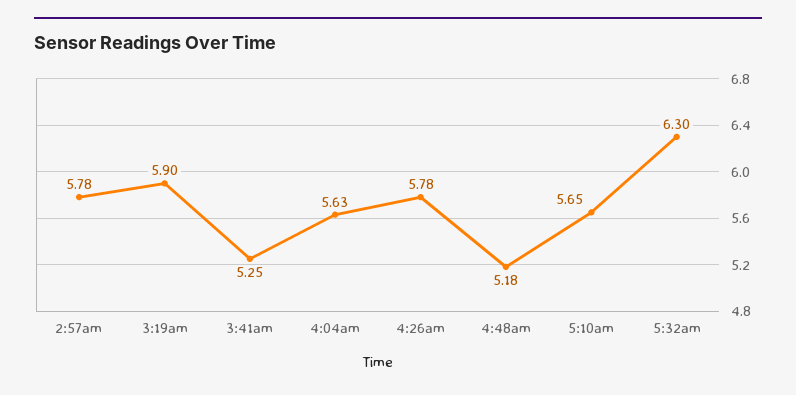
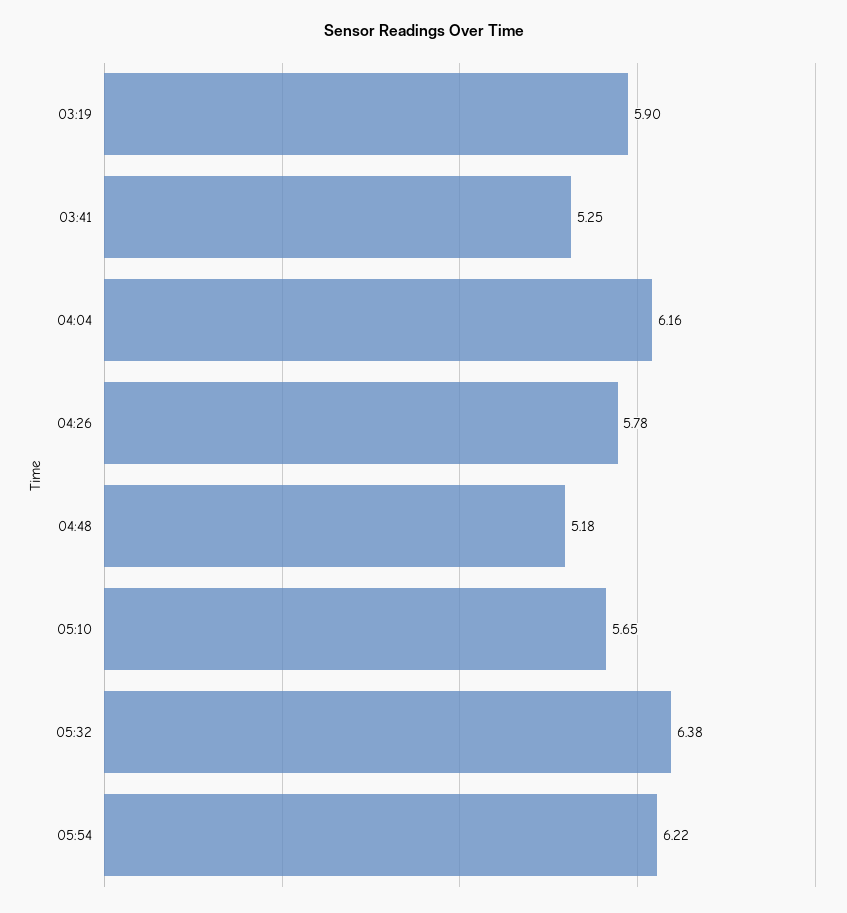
2:57am: 5.78 -> none
4:04am: 5.63 -> 6.16
5:32am: 6.3 -> 6.38
05:54: none -> 6.22

